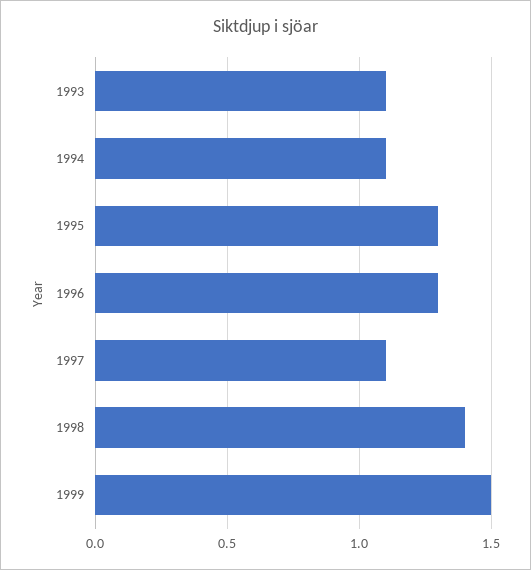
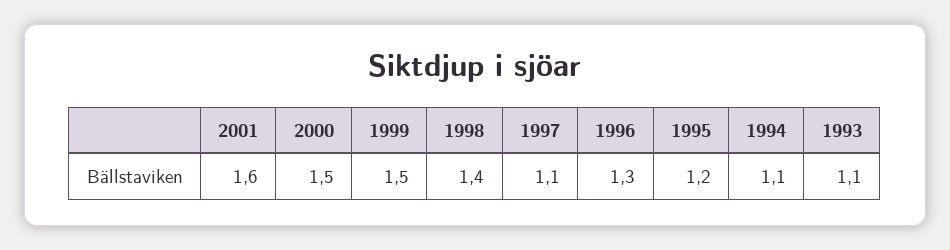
1995: 1.3 -> 1.2
2001: none -> 1.6
2000: none -> 1.5

